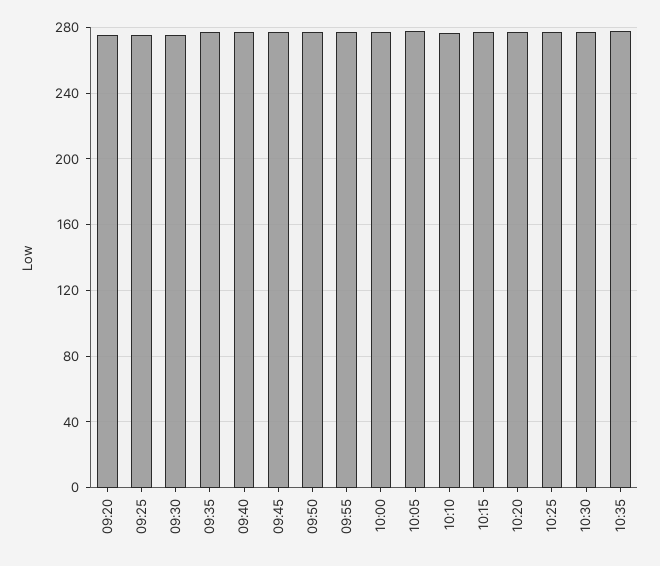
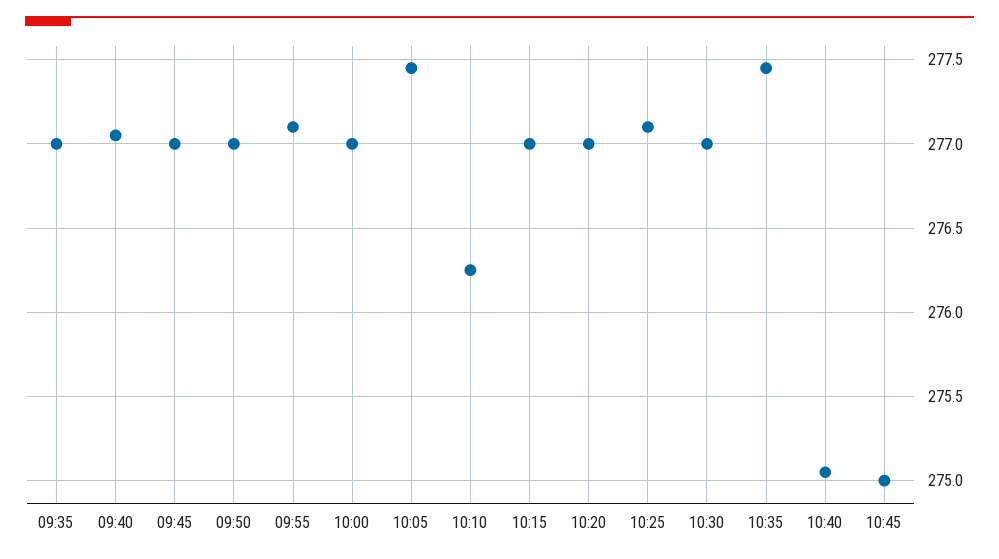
09:20: 275 -> none
09:25: 275 -> none
09:30: 275 -> none
10:40: none -> 275.05
10:45: none -> 275

